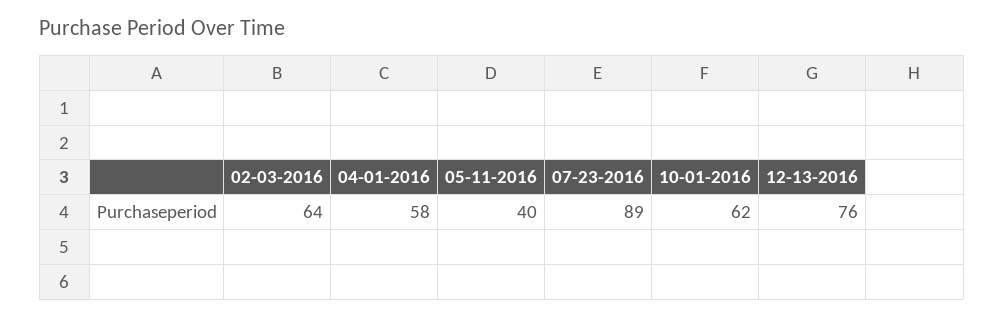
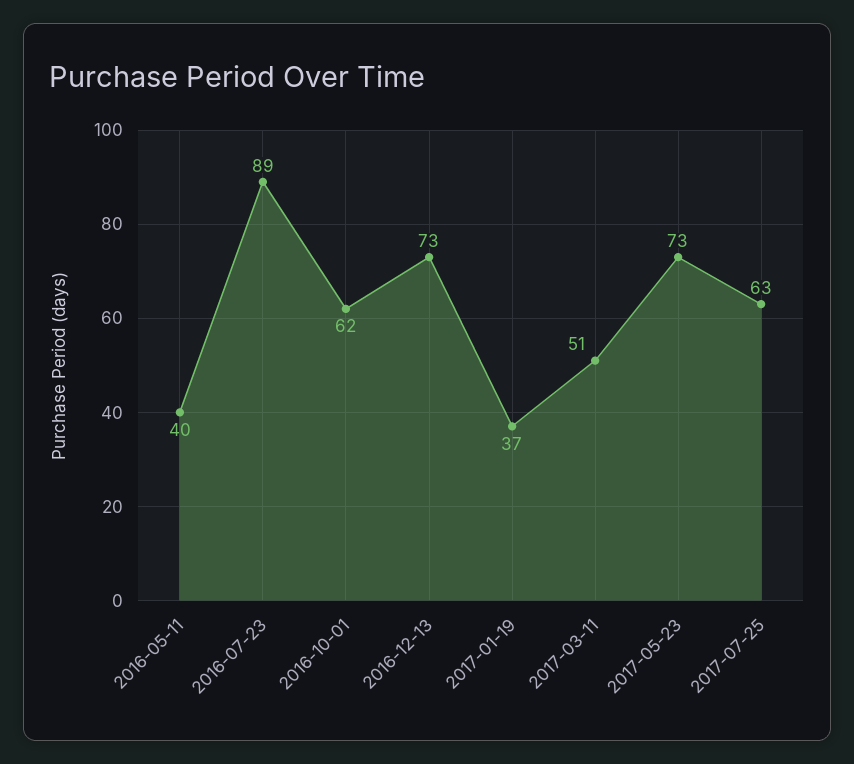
02-03-2016: 64 -> none
04-01-2016: 58 -> none
12-13-2016: 76 -> 73
2017-01-19: none -> 37
2017-03-11: none -> 51
2017-05-23: none -> 73
2017-07-25: none -> 63

